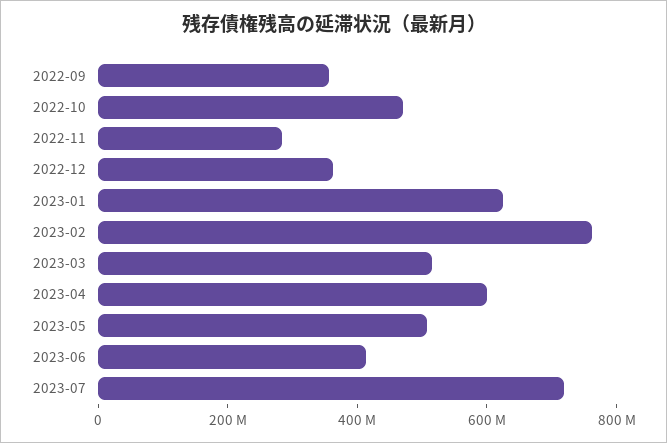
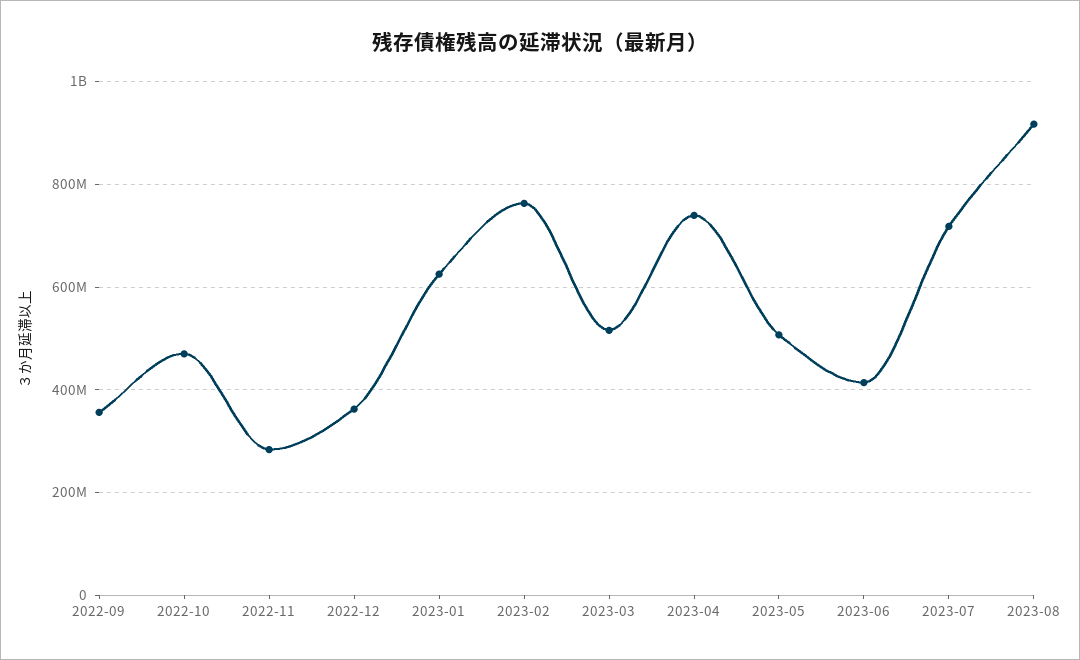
2023-04: 600000000 -> 740000000
2023-08: none -> 920000000

